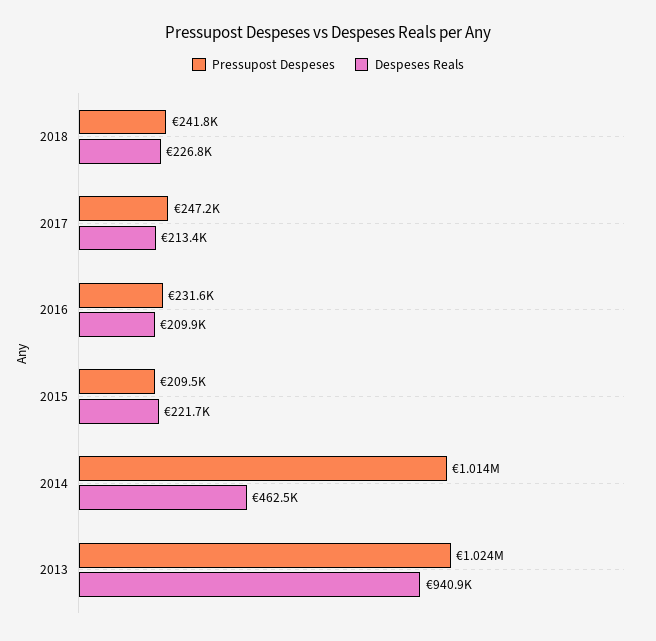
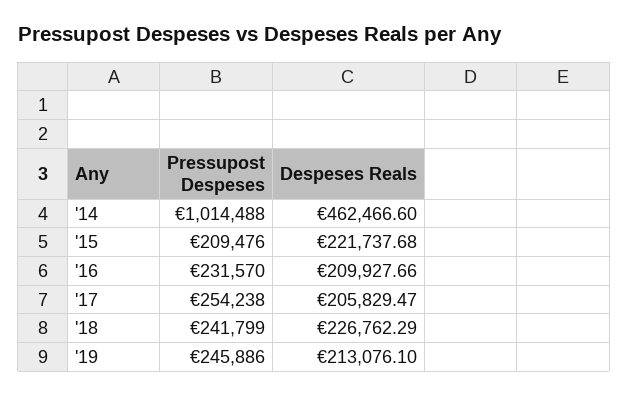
Pressupost Despeses, 2017: 247200 -> 254238
Despeses Reals, 2017: 213400 -> 205829.47
Pressupost Despeses, 2013: 1024000 -> none
Despeses Reals, 2013: 940900 -> none
Pressupost Despeses, '19: none -> 245886
Despeses Reals, '19: none -> 213076.1

